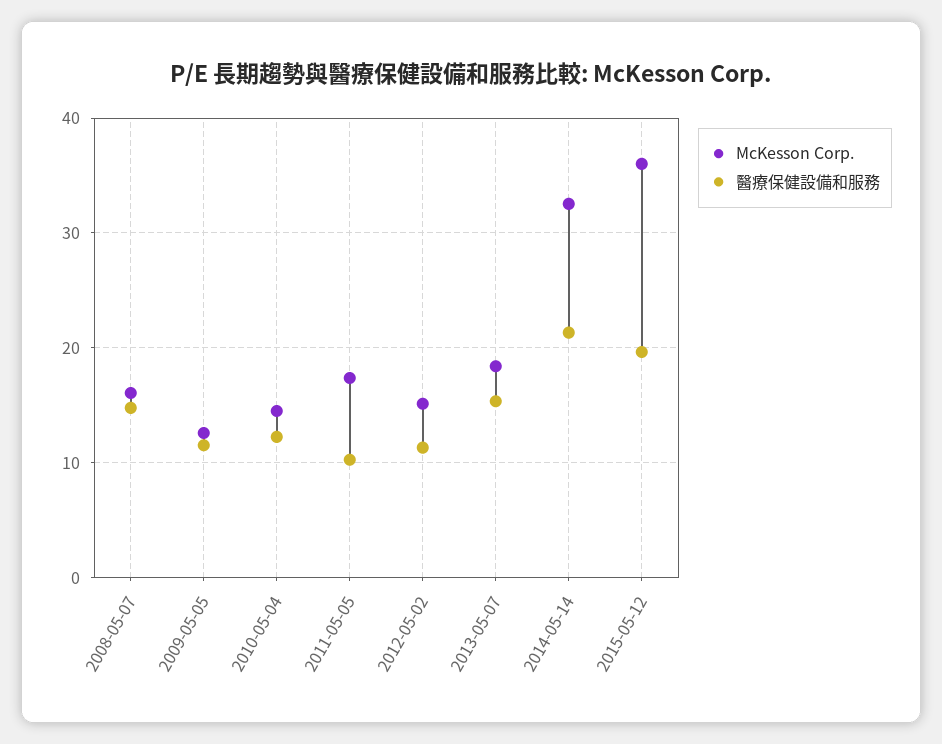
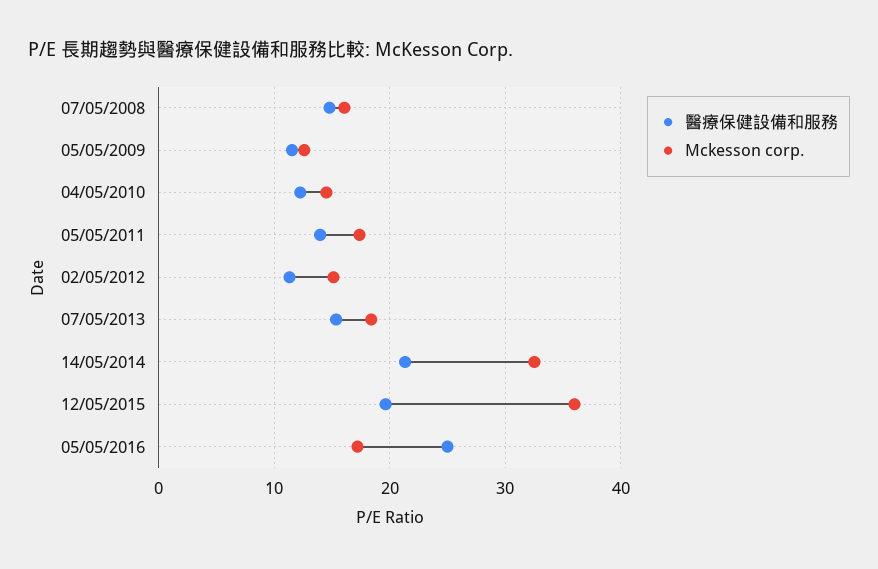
醫療保健設備和服務, 2011-05-05: 10 -> 14
醫療保健設備和服務, 05/05/2016: none -> 25
McKesson Corp., 05/05/2016: none -> 17

